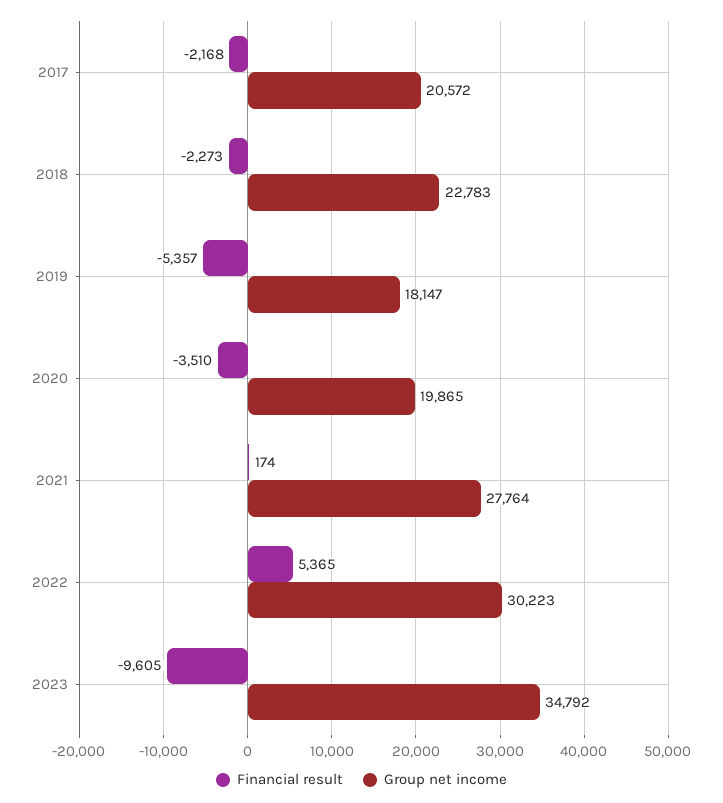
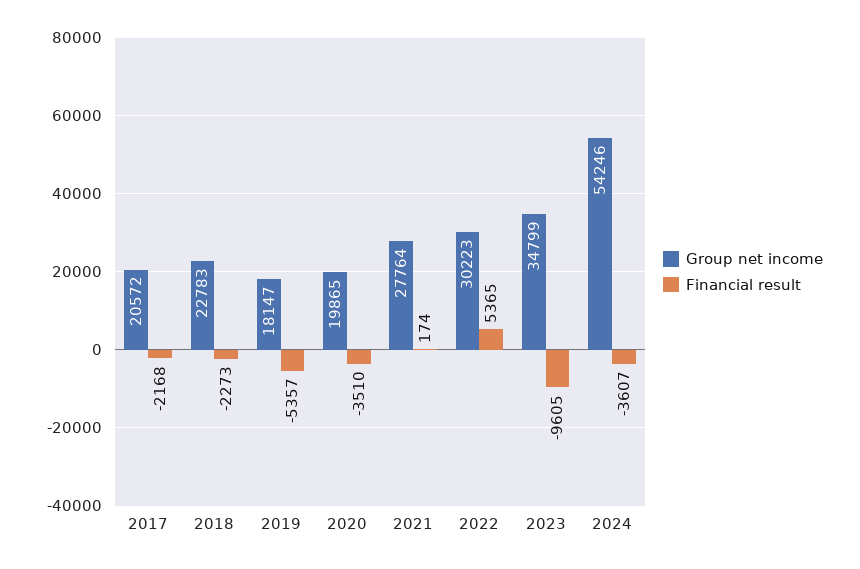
Group net income, 2023: 34792 -> 34799
Group net income, 2024: none -> 54246
Financial result, 2024: none -> -3607

